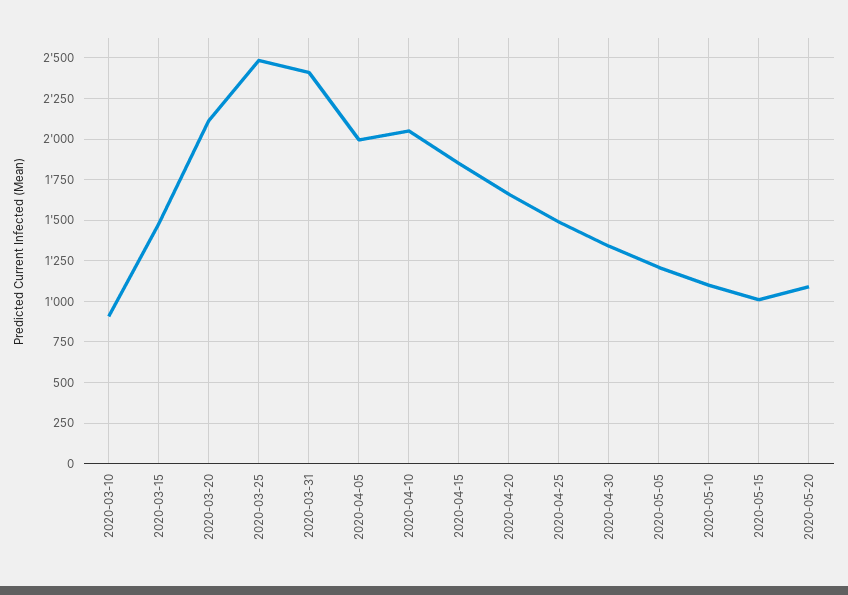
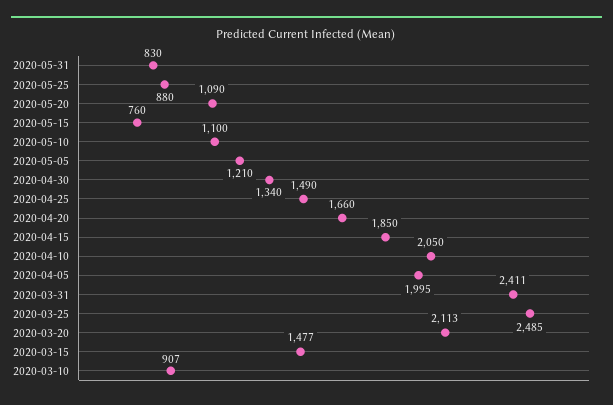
2020-05-15: 1000 -> 760
2020-05-31: none -> 830
2020-05-25: none -> 880

